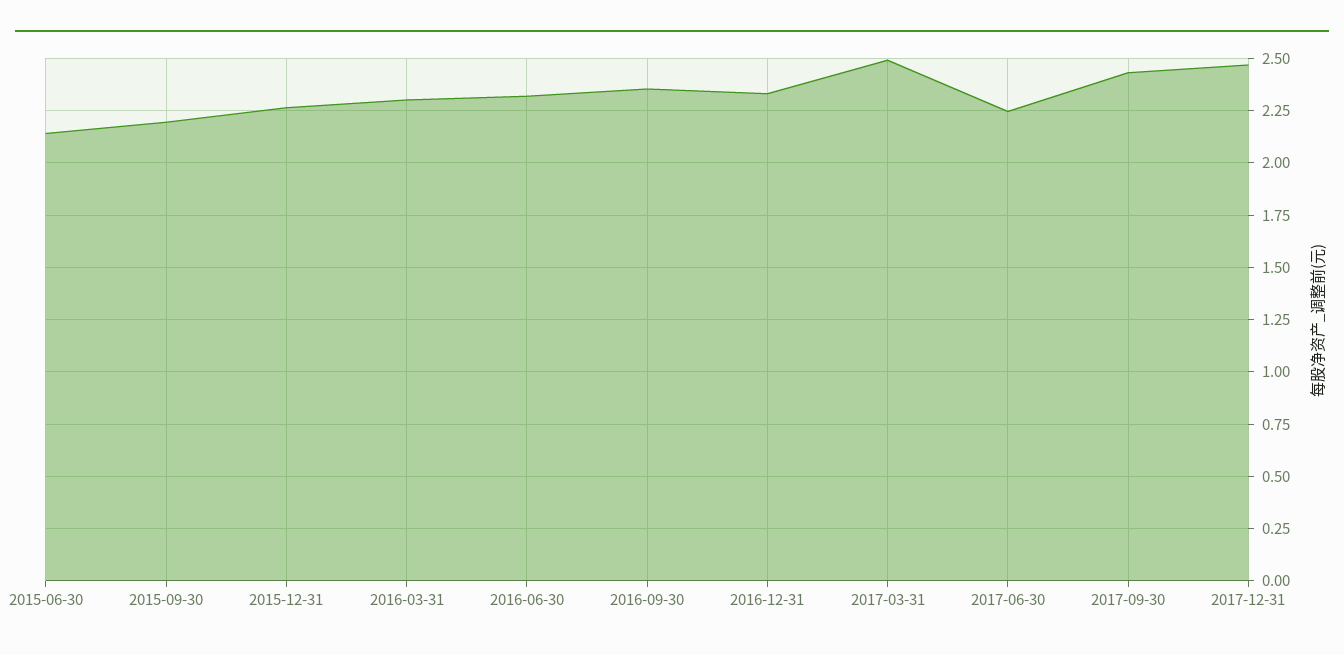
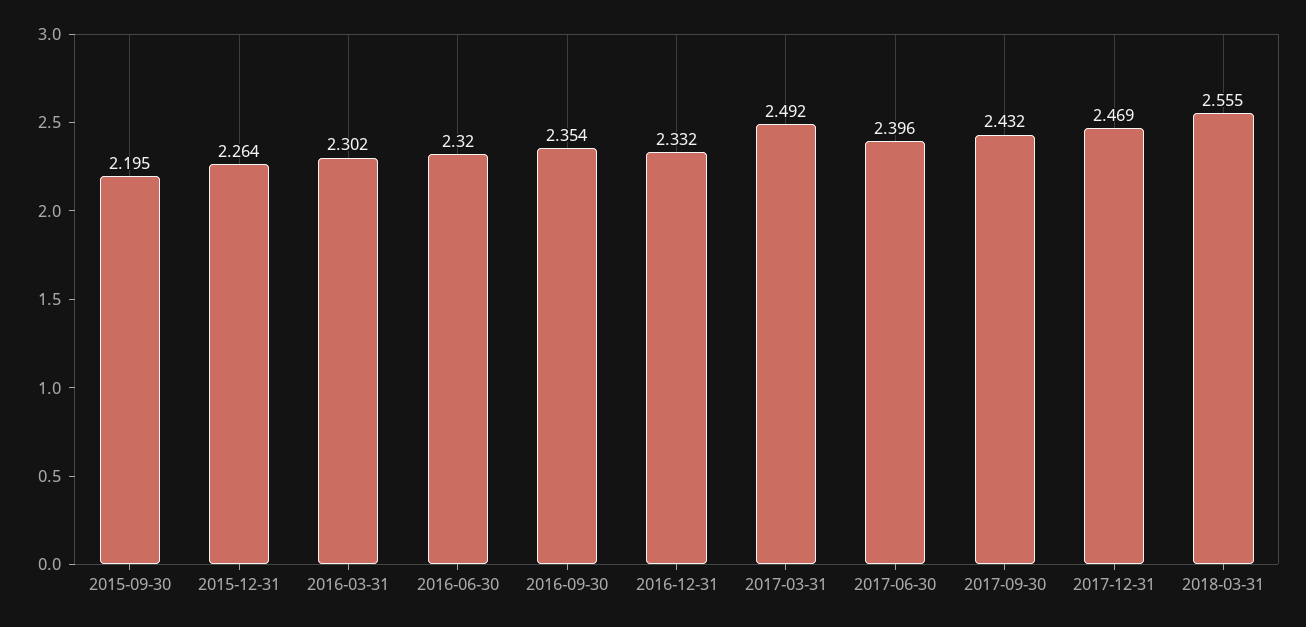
2015-06-30: 2.15 -> none
2017-06-30: 2.25 -> 2.396
2018-03-31: none -> 2.555

